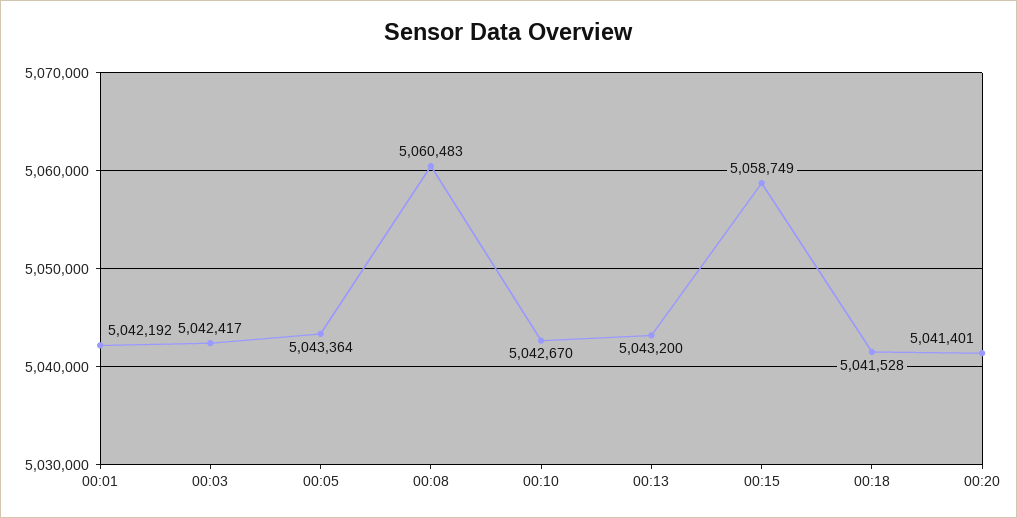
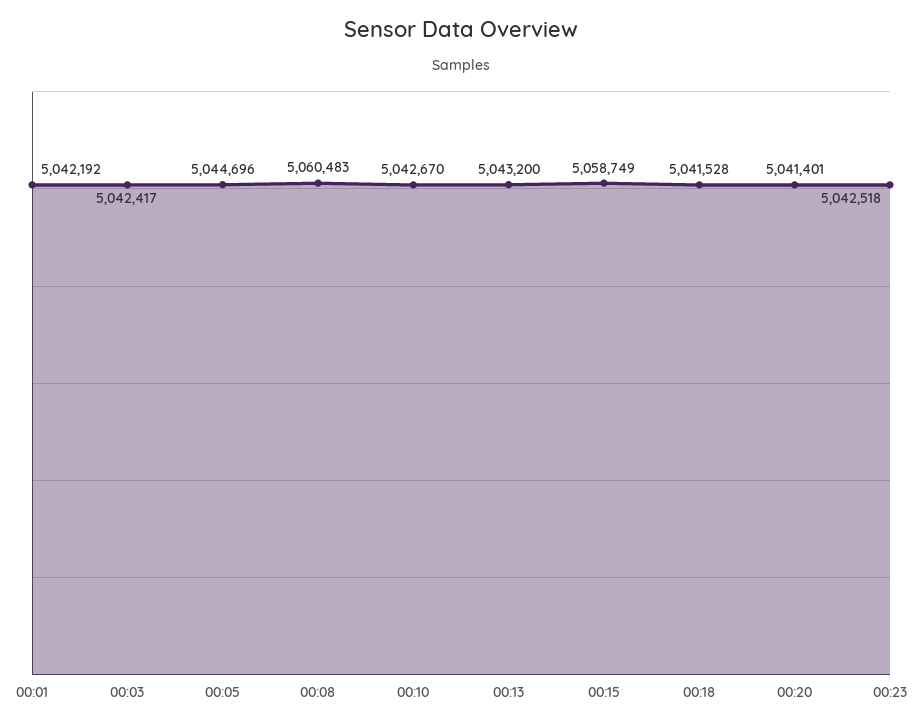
00:05: 5043364 -> 5044696
00:23: none -> 5042518

